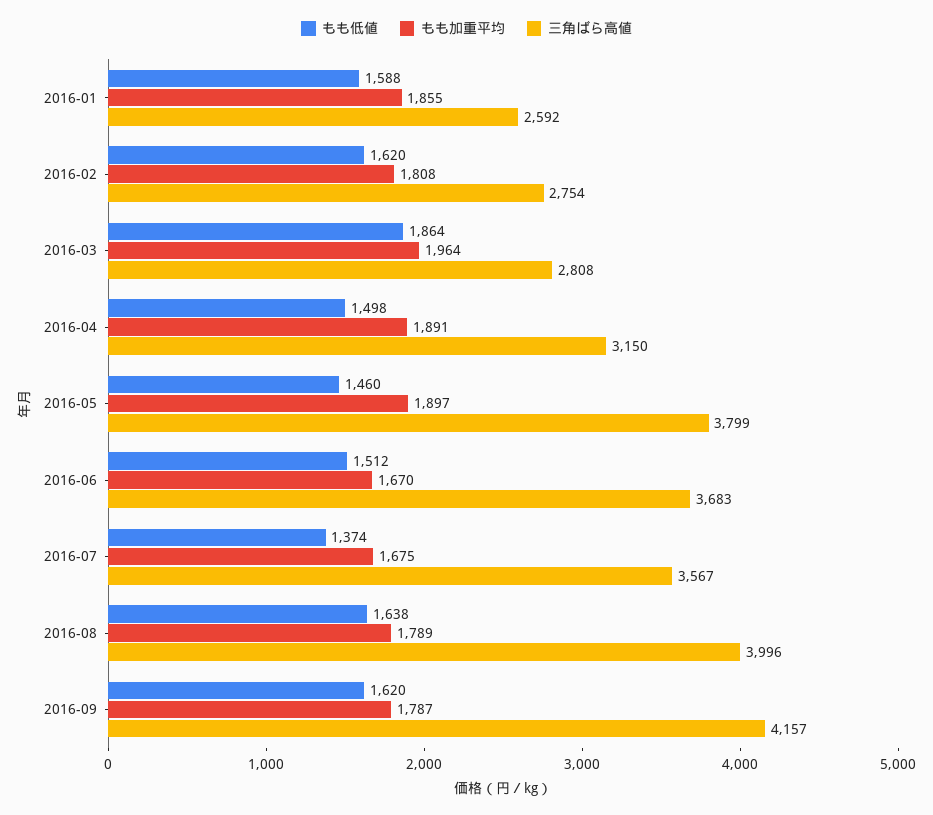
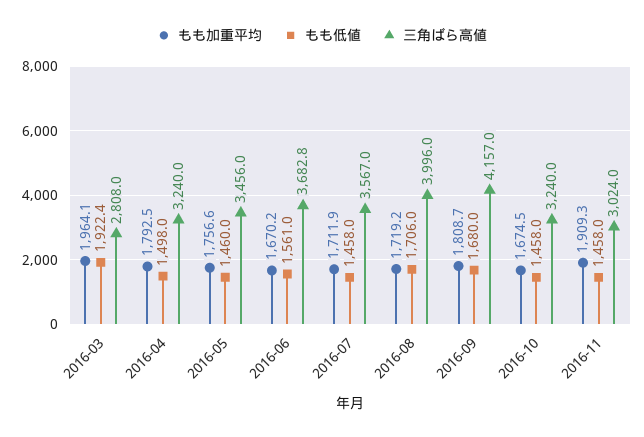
もも低値, 2016-01: 1588 -> none
もも加重平均, 2016-01: 1855 -> none
三角ばら高値, 2016-01: 2592 -> none
もも低値, 2016-02: 1620 -> none
もも加重平均, 2016-02: 1808 -> none
三角ばら高値, 2016-02: 2754 -> none
もも低値, 2016-03: 1864 -> 1922.4
もも加重平均, 2016-04: 1891 -> 1792.5
三角ばら高値, 2016-04: 3150 -> 3240
もも加重平均, 2016-05: 1897 -> 1756.6
三角ばら高値, 2016-05: 3799 -> 3456
もも低値, 2016-06: 1512 -> 1561
もも低値, 2016-07: 1374 -> 1458
もも加重平均, 2016-07: 1675 -> 1711.9
もも低値, 2016-08: 1638 -> 1706
もも加重平均, 2016-08: 1789 -> 1719.2
もも低値, 2016-09: 1620 -> 1680
もも加重平均, 2016-09: 1787 -> 1808.7
もも加重平均, 2016-10: none -> 1674.5
もも低値, 2016-10: none -> 1458
三角ばら高値, 2016-10: none -> 3240
もも加重平均, 2016-11: none -> 1909.3
もも低値, 2016-11: none -> 1458
三角ばら高値, 2016-11: none -> 3024

